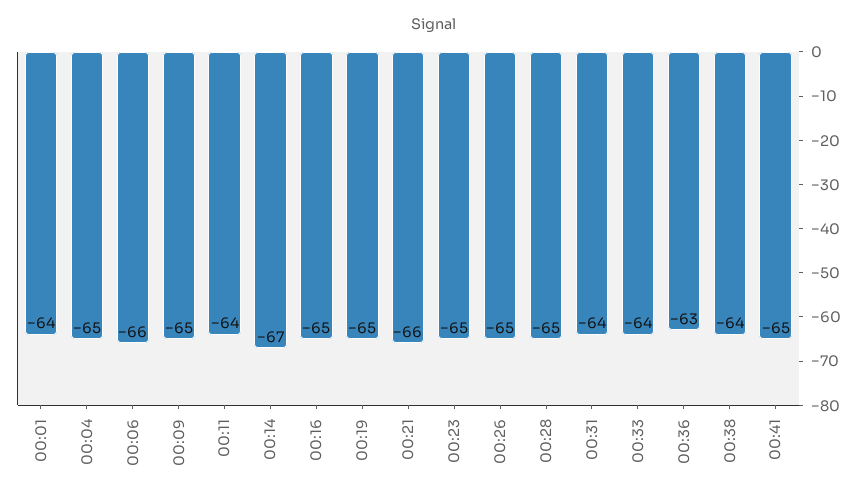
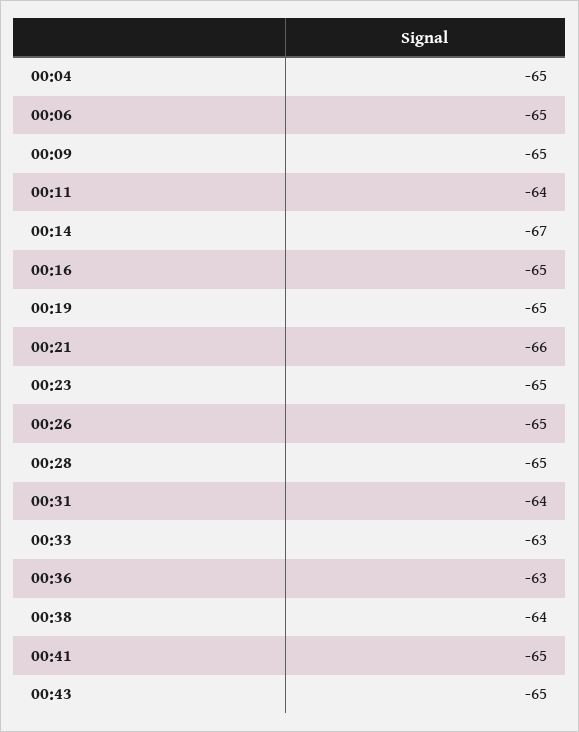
00:01: -64 -> none
00:06: -66 -> -65
00:33: -64 -> -63
00:43: none -> -65

